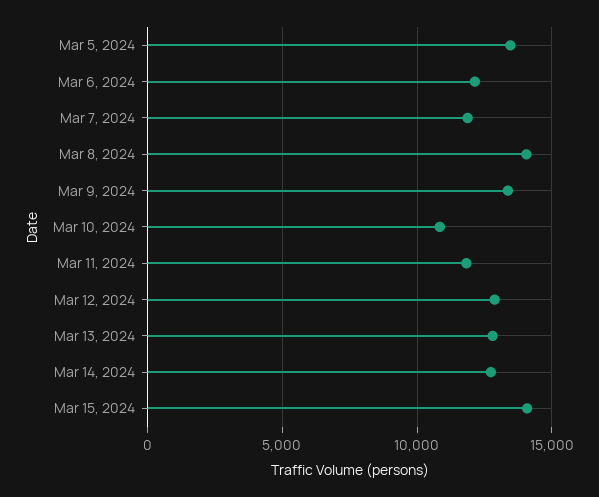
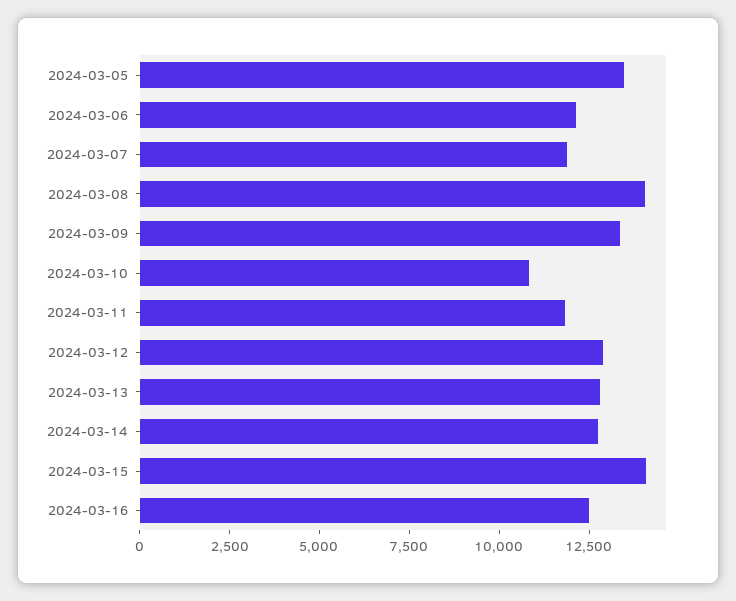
2024-03-16: none -> 12500

